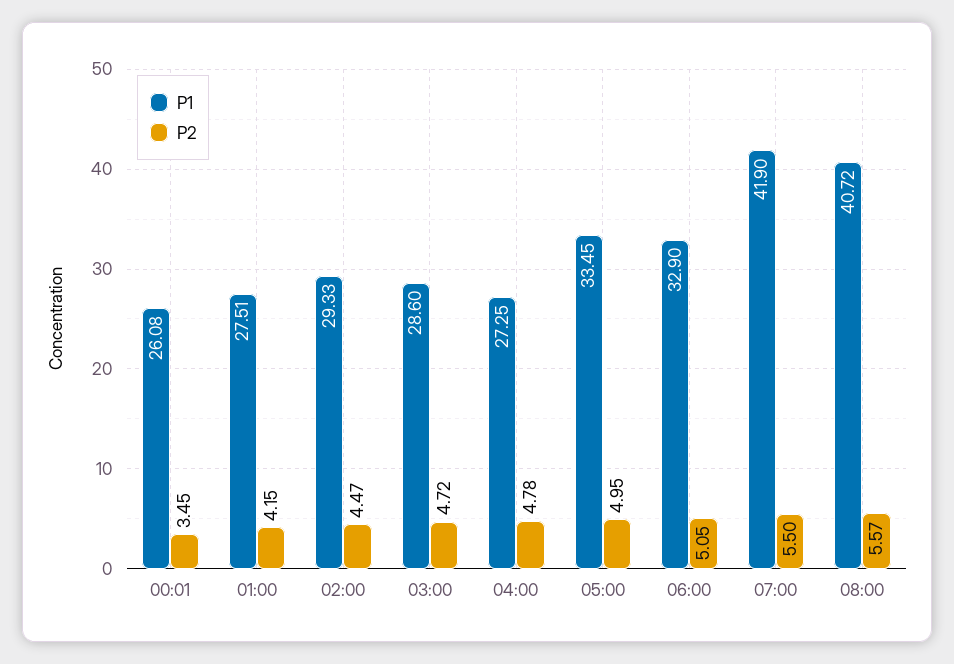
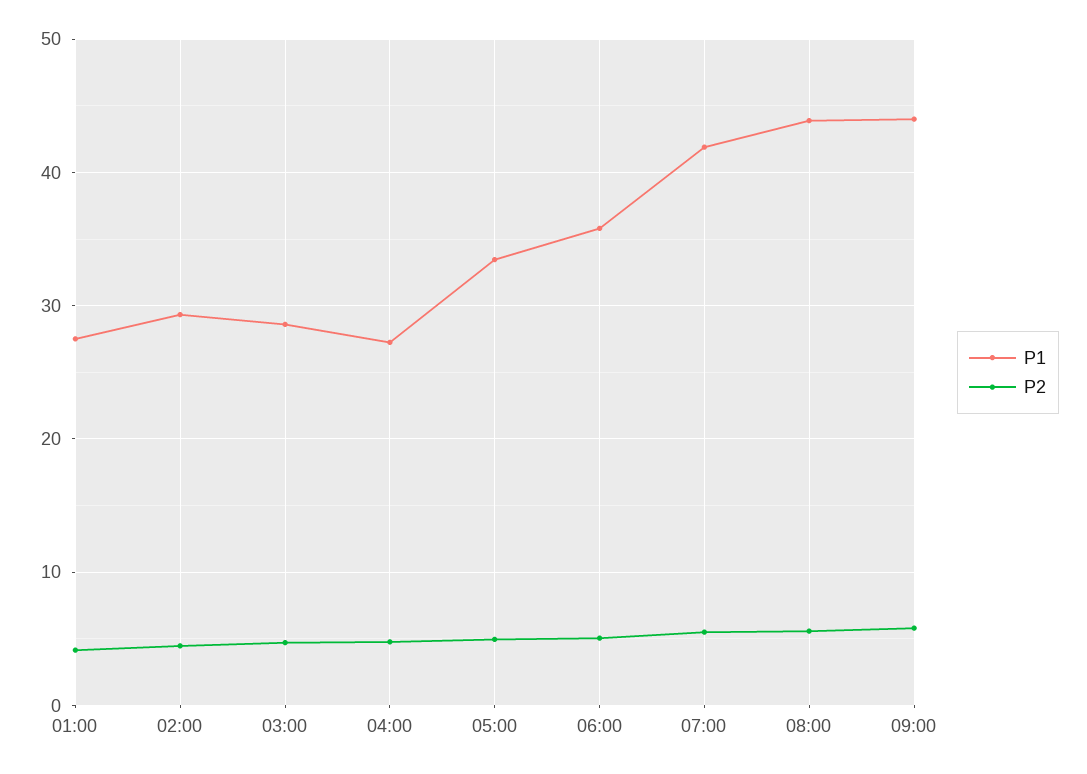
P1, 00:01: 26.08 -> none
P2, 00:01: 3.45 -> none
P1, 06:00: 32.9 -> 36
P1, 08:00: 40.72 -> 44
P1, 09:00: none -> 44
P2, 09:00: none -> 6

